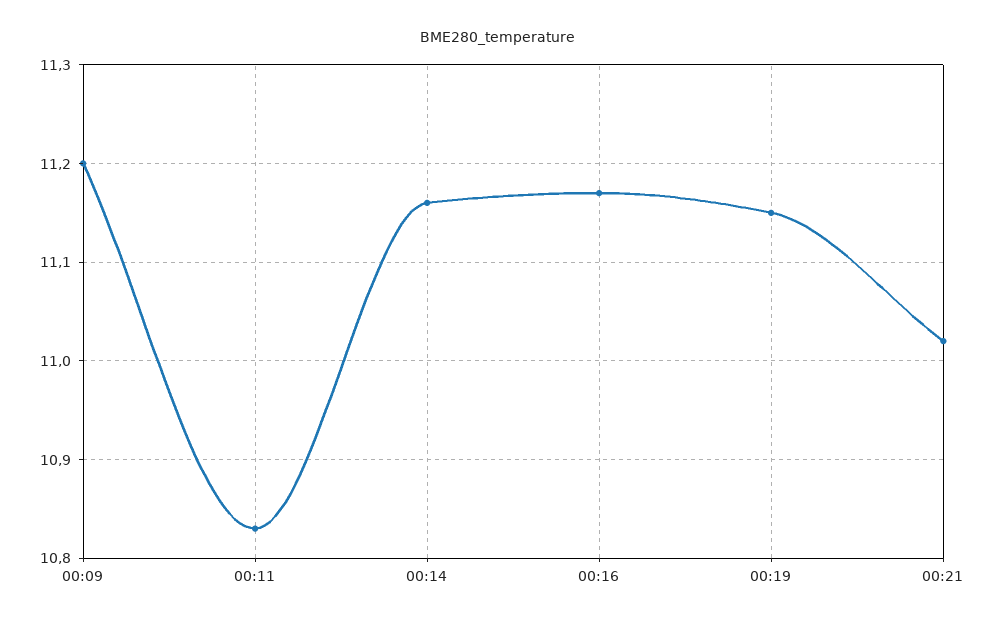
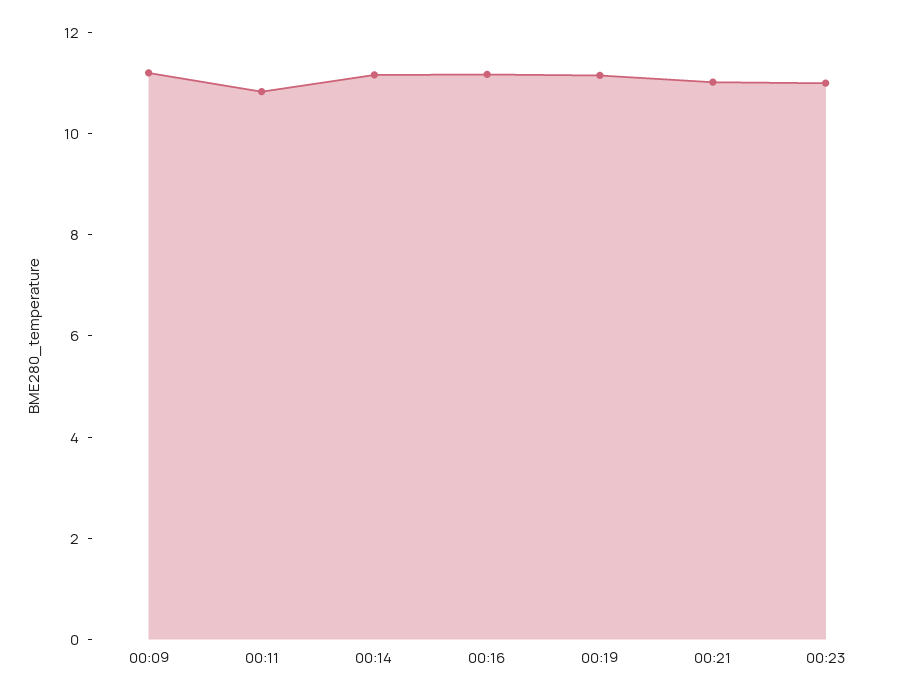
00:23: none -> 11

